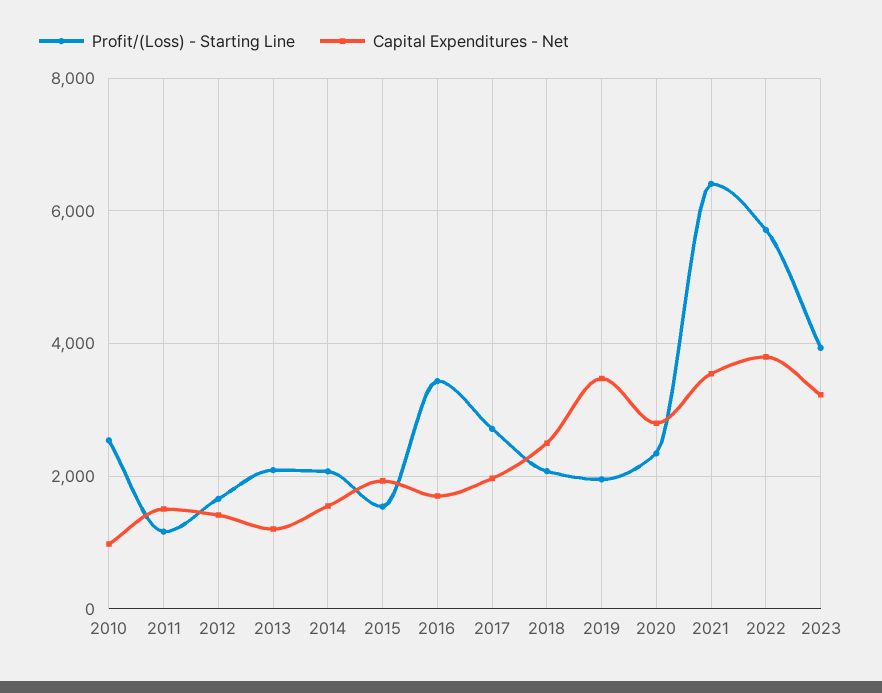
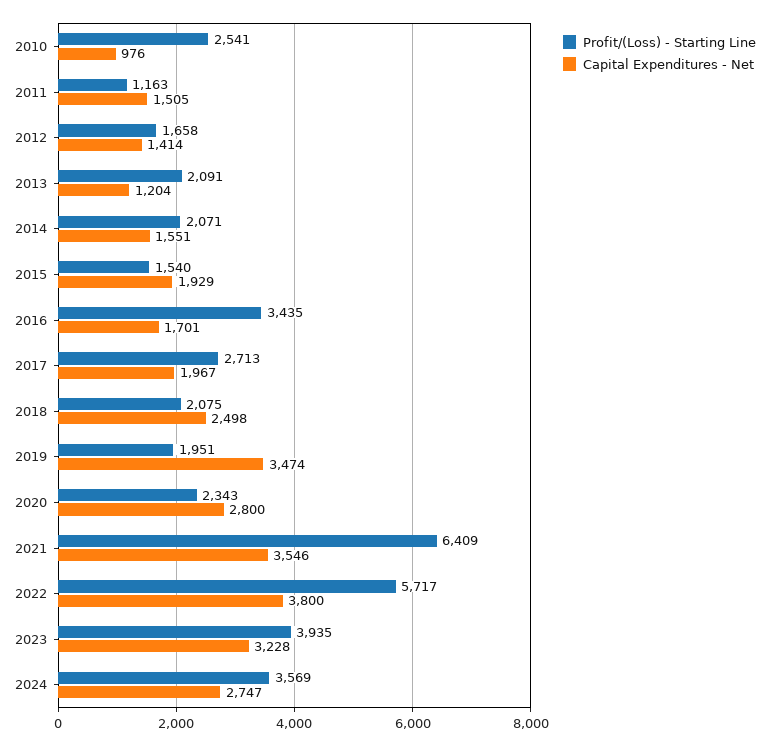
Profit/(Loss) - Starting Line, 2024: none -> 3569
Capital Expenditures - Net, 2024: none -> 2747

